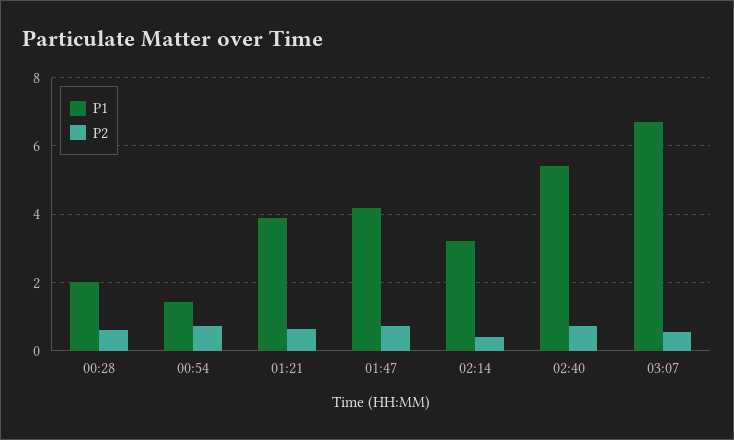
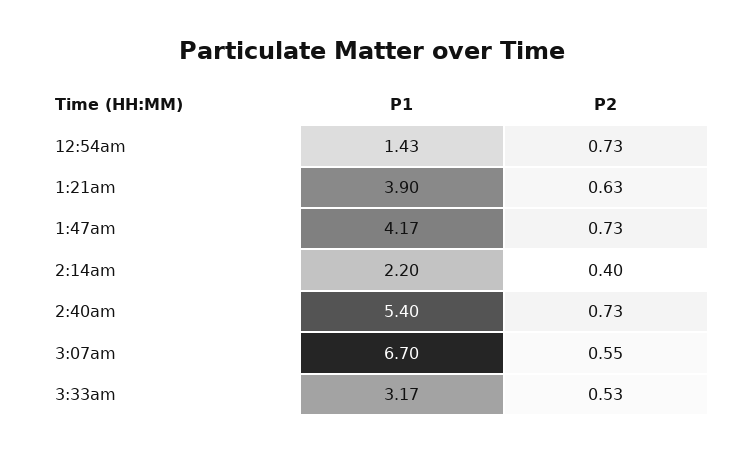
P1, 00:28: 2 -> none
P2, 00:28: 0.6 -> none
P1, 02:14: 3.2 -> 2.2
P1, 3:33am: none -> 3.17
P2, 3:33am: none -> 0.53

